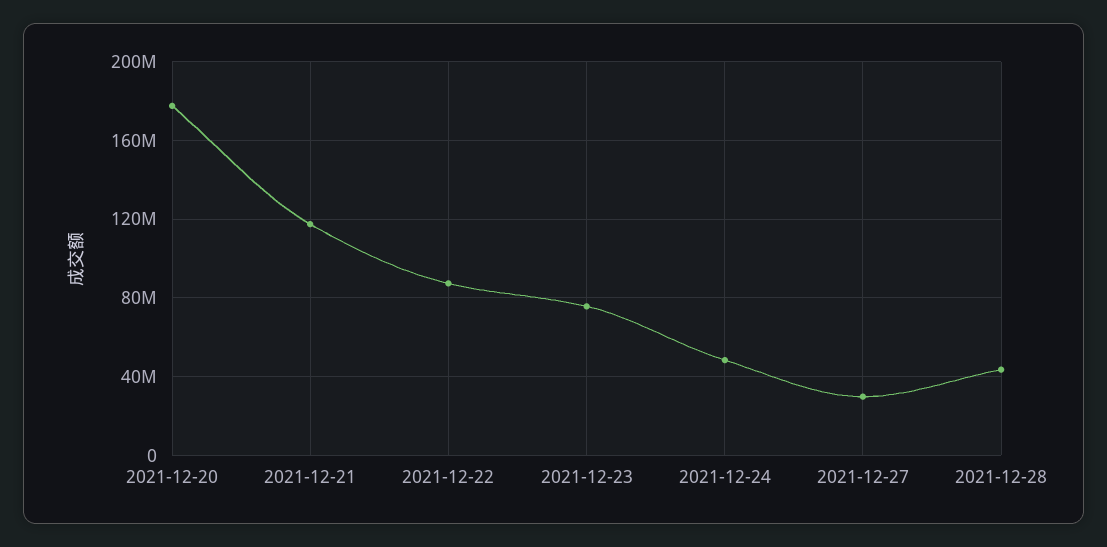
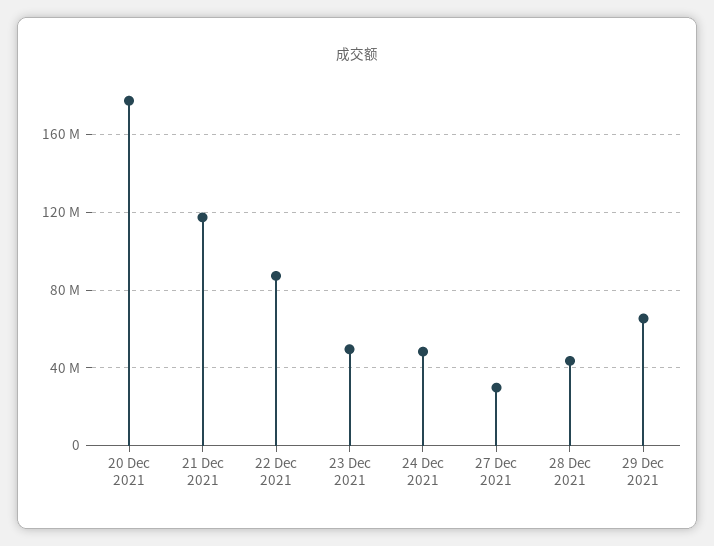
2021-12-23: 75000000 -> 50000000
29 Dec 2021: none -> 65000000

